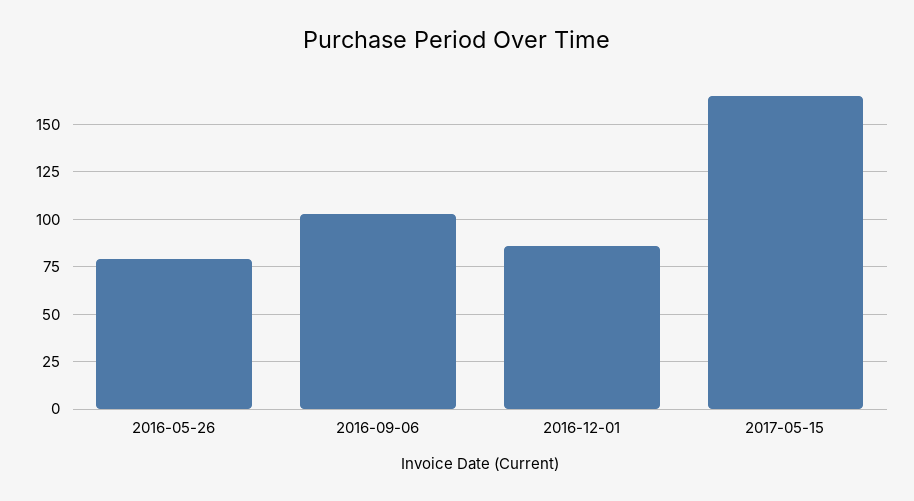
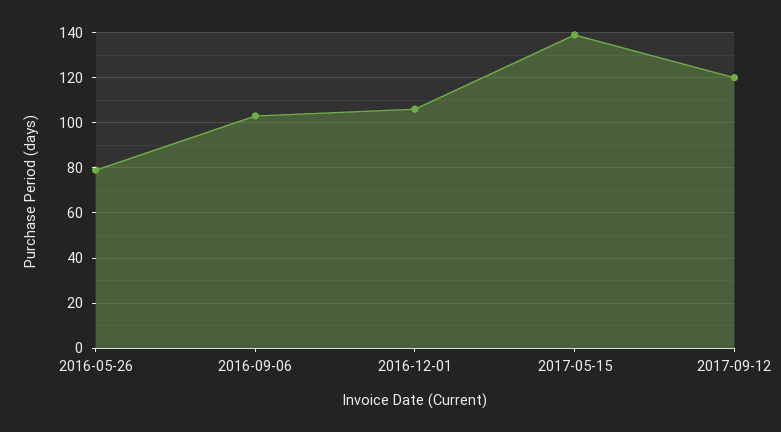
2016-12-01: 85 -> 105
2017-05-15: 165 -> 140
2017-09-12: none -> 120

